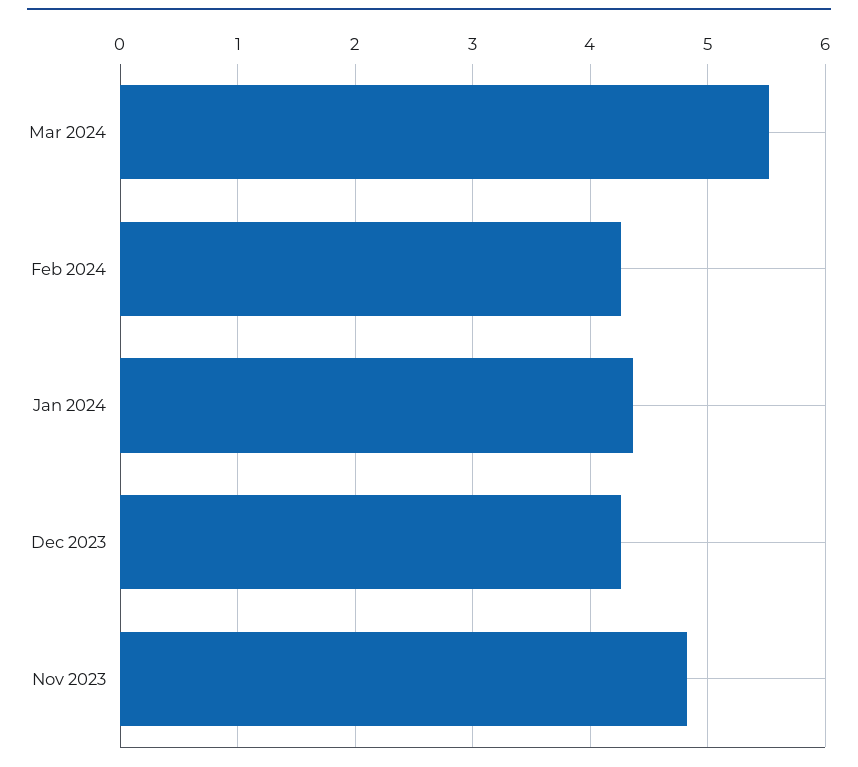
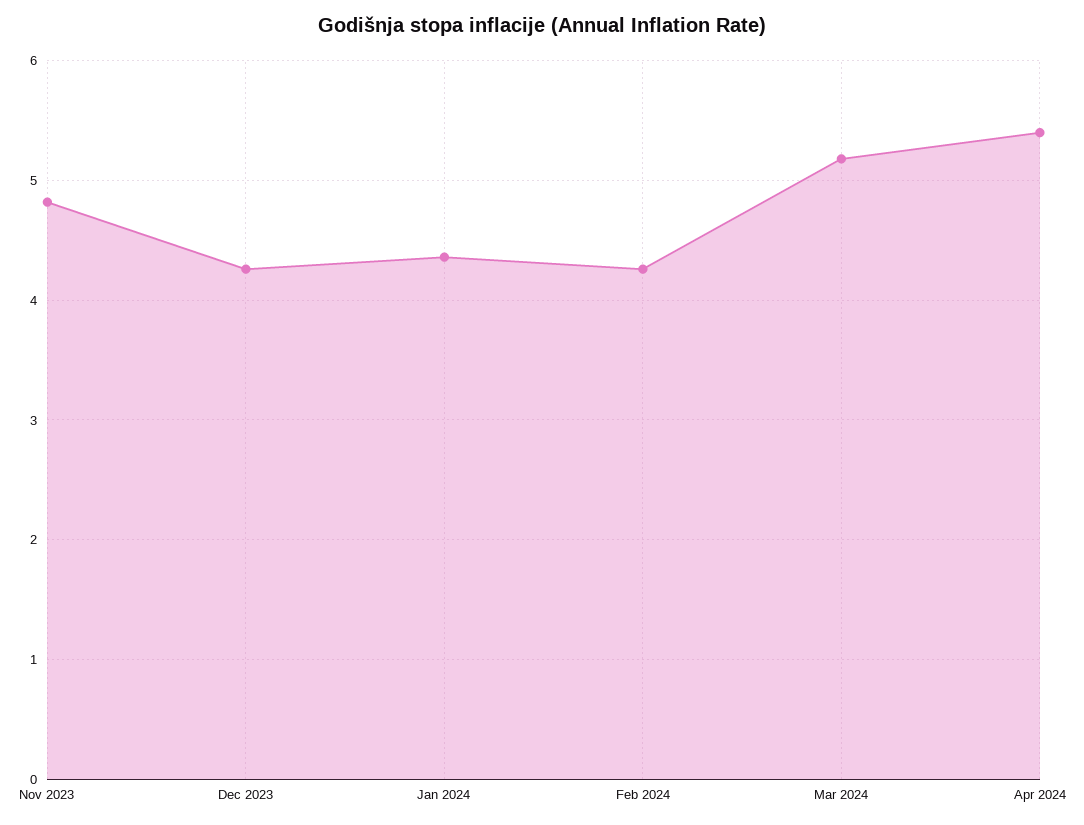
Mar 2024: 5.5 -> 5.2
Apr 2024: none -> 5.4

